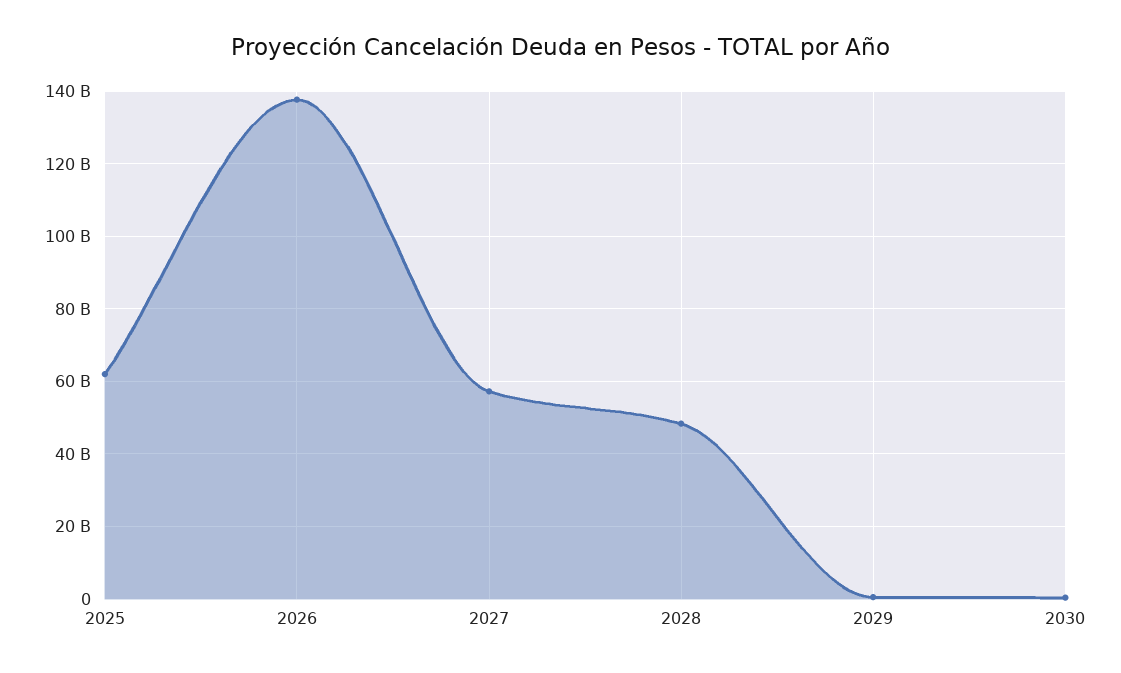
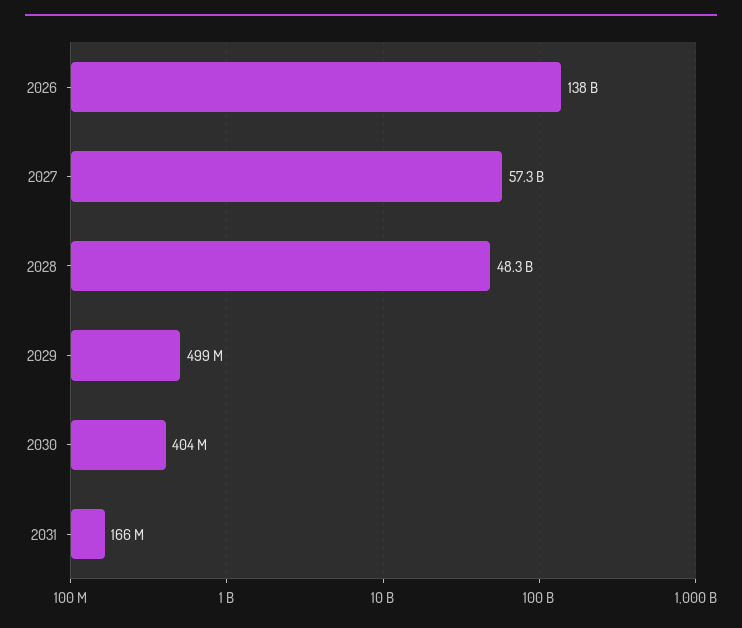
2025: 62000000000 -> none
2031: none -> 166000000

